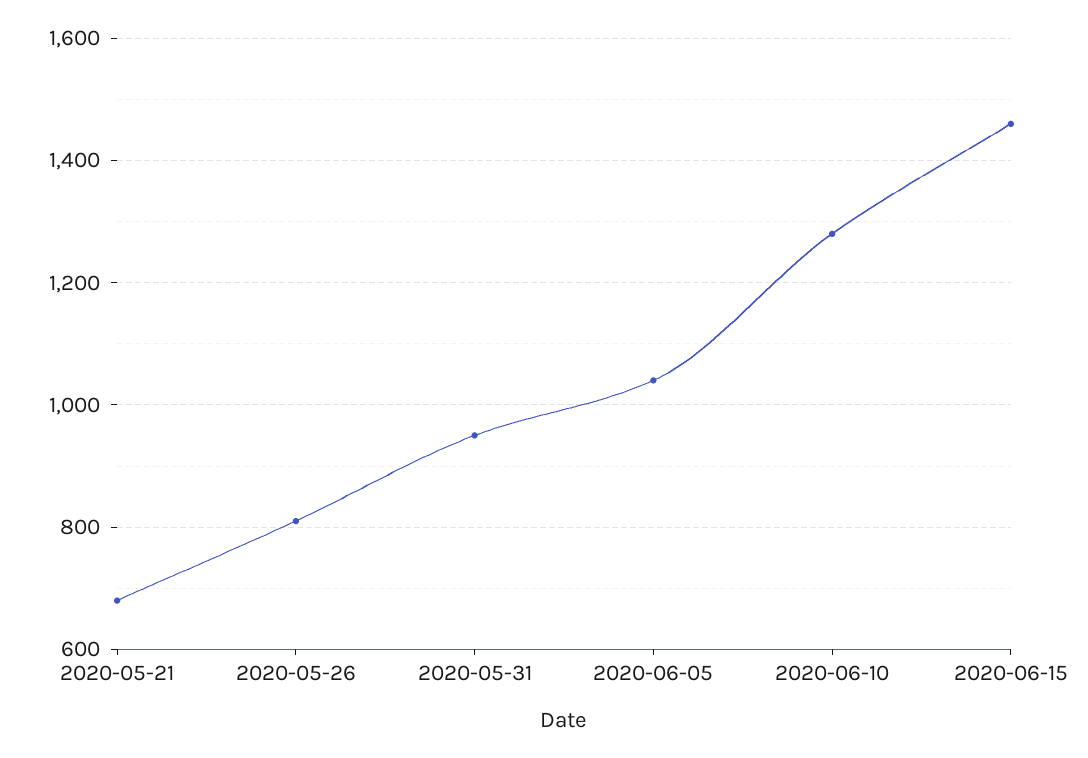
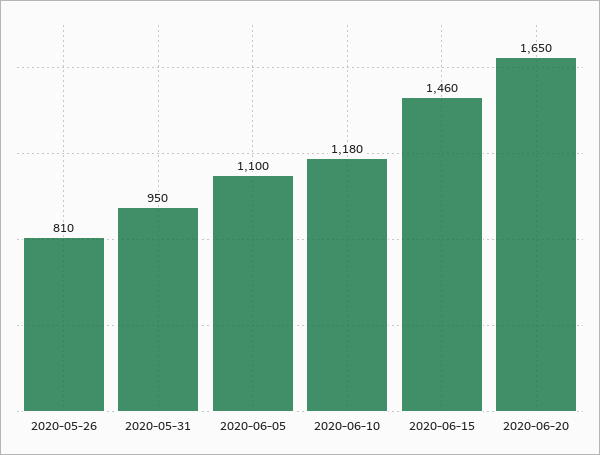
2020-05-21: 680 -> none
2020-06-05: 1040 -> 1100
2020-06-10: 1280 -> 1180
2020-06-20: none -> 1650

